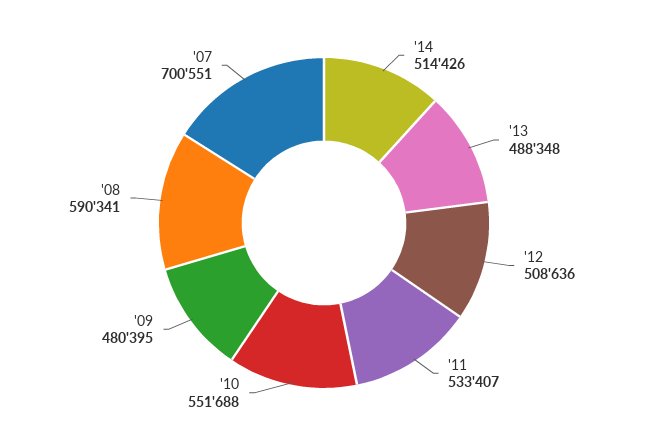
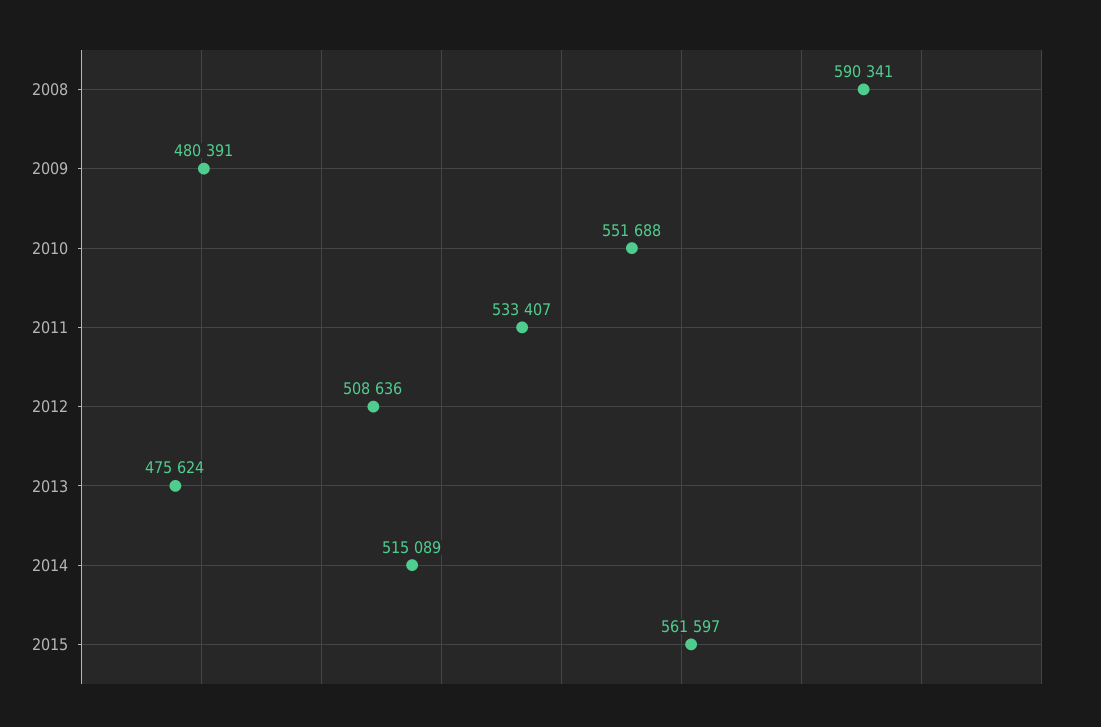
'14: 514426 -> 515089
'13: 488348 -> 475624
'09: 480395 -> 480391
'07: 700551 -> none
2015: none -> 561597

